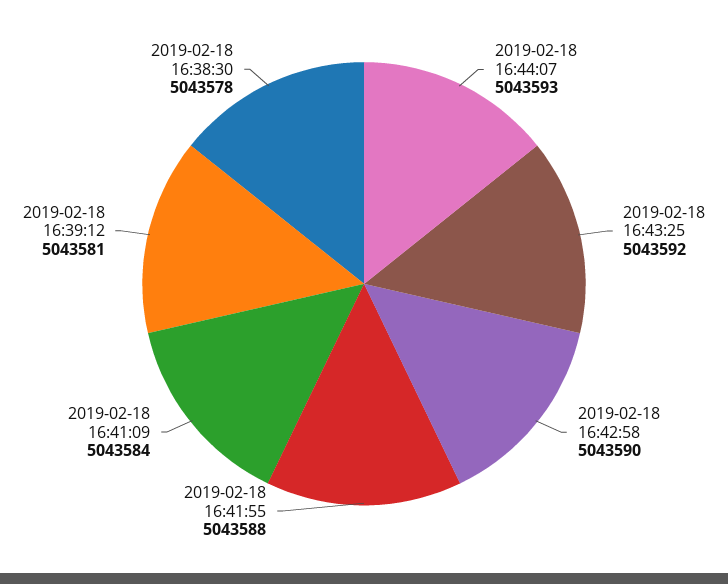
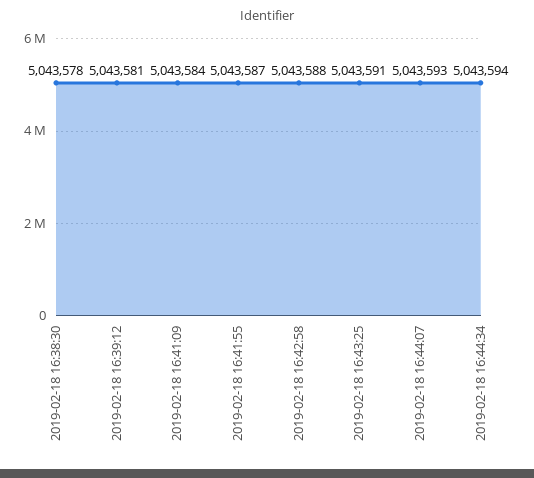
2019-02-18 16:43:25: 5043592 -> 5043591
2019-02-18 16:42:58: 5043590 -> 5043588
2019-02-18 16:41:55: 5043588 -> 5043587
2019-02-18 16:44:34: none -> 5043594

